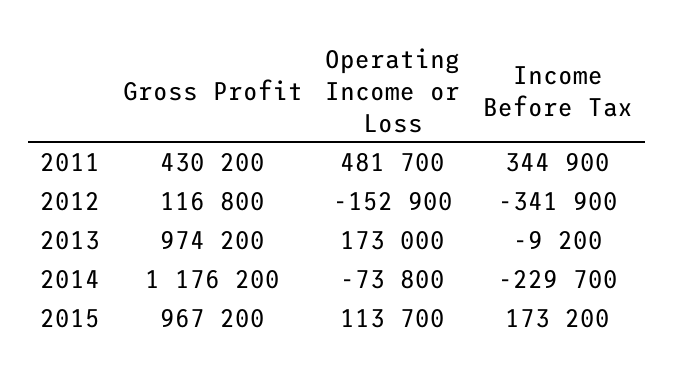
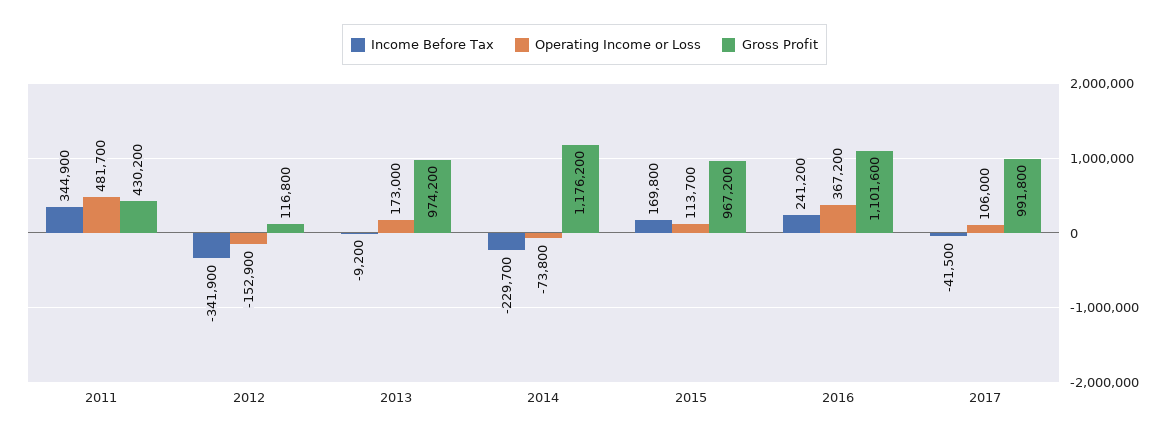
Income Before Tax, 2015: 173200 -> 169800
Income Before Tax, 2016: none -> 241200
Operating Income or Loss, 2016: none -> 367200
Gross Profit, 2016: none -> 1101600
Income Before Tax, 2017: none -> -41500
Operating Income or Loss, 2017: none -> 106000
Gross Profit, 2017: none -> 991800

